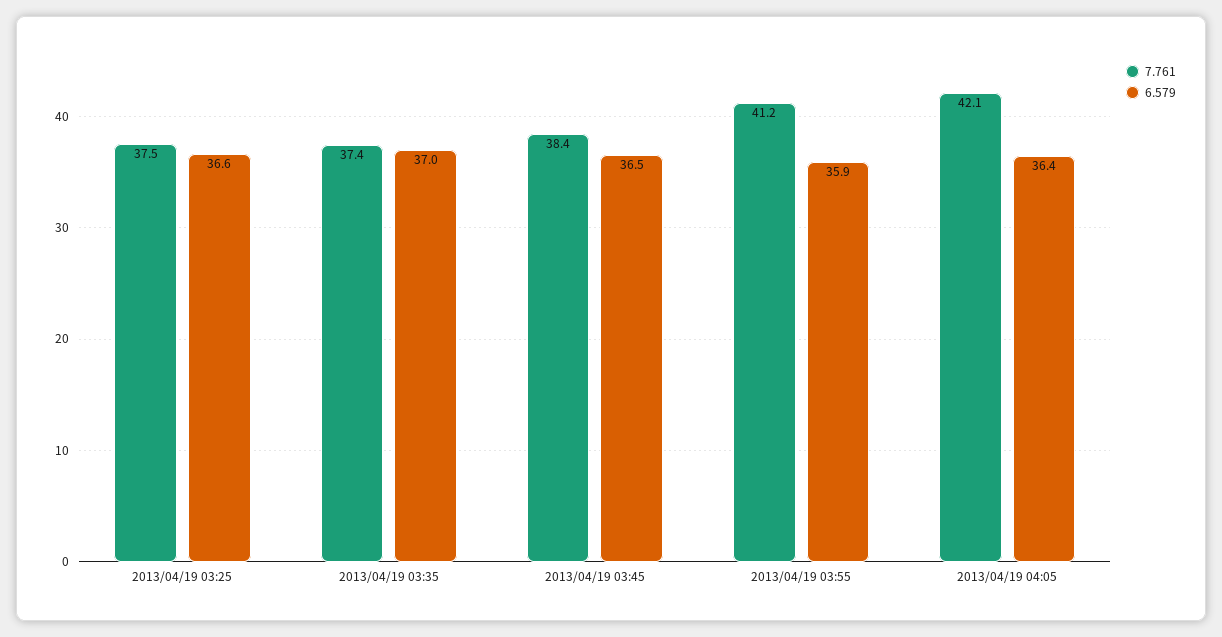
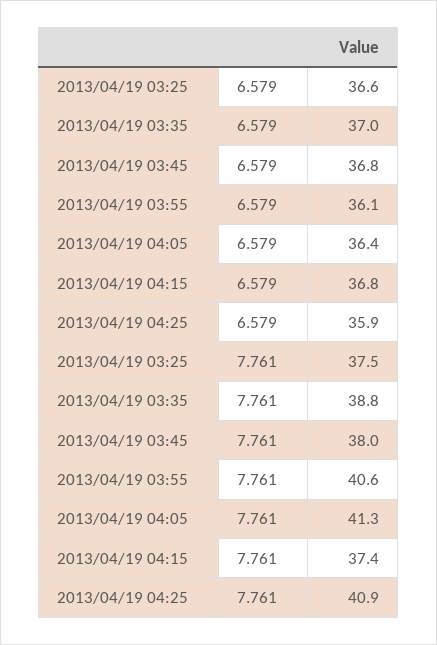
7.761, 2013/04/19 03:35: 37.4 -> 38.8
7.761, 2013/04/19 03:45: 38.4 -> 38
6.579, 2013/04/19 03:45: 36.5 -> 36.8
7.761, 2013/04/19 03:55: 41.2 -> 40.6
6.579, 2013/04/19 03:55: 35.9 -> 36.1
7.761, 2013/04/19 04:05: 42.1 -> 41.3
6.579, 2013/04/19 04:15: none -> 36.8
6.579, 2013/04/19 04:25: none -> 35.9
7.761, 2013/04/19 04:15: none -> 37.4
7.761, 2013/04/19 04:25: none -> 40.9

